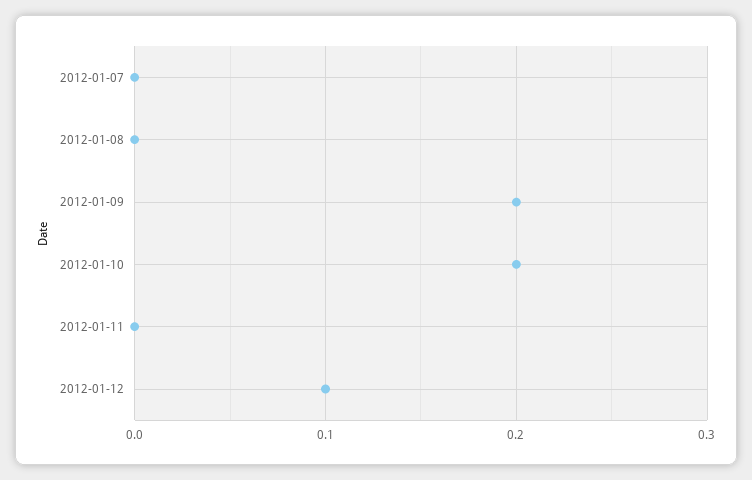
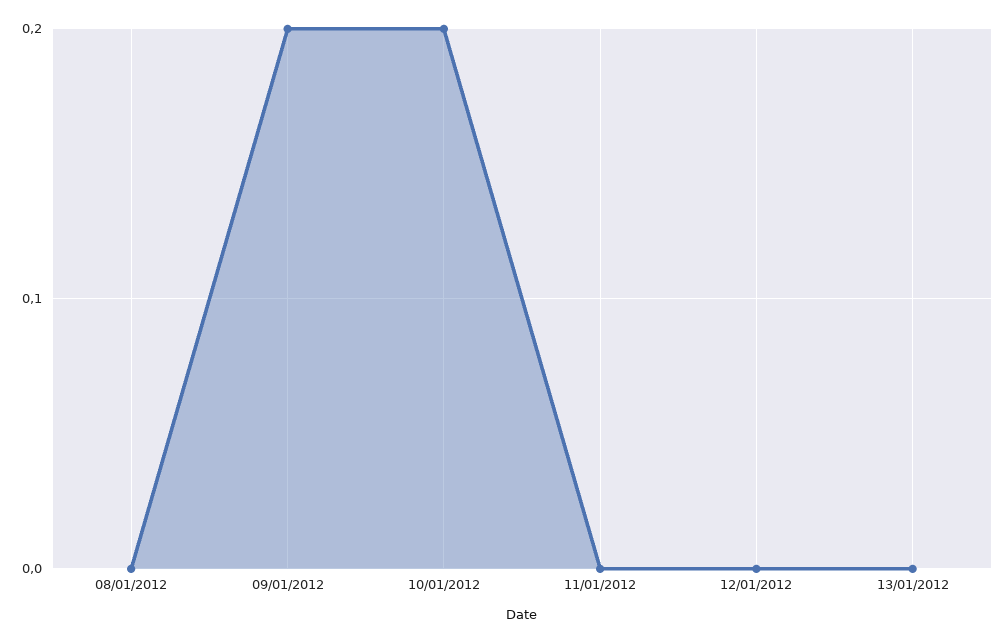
2012-01-07: 0 -> none
2012-01-12: 0.1 -> 0
13/01/2012: none -> 0

